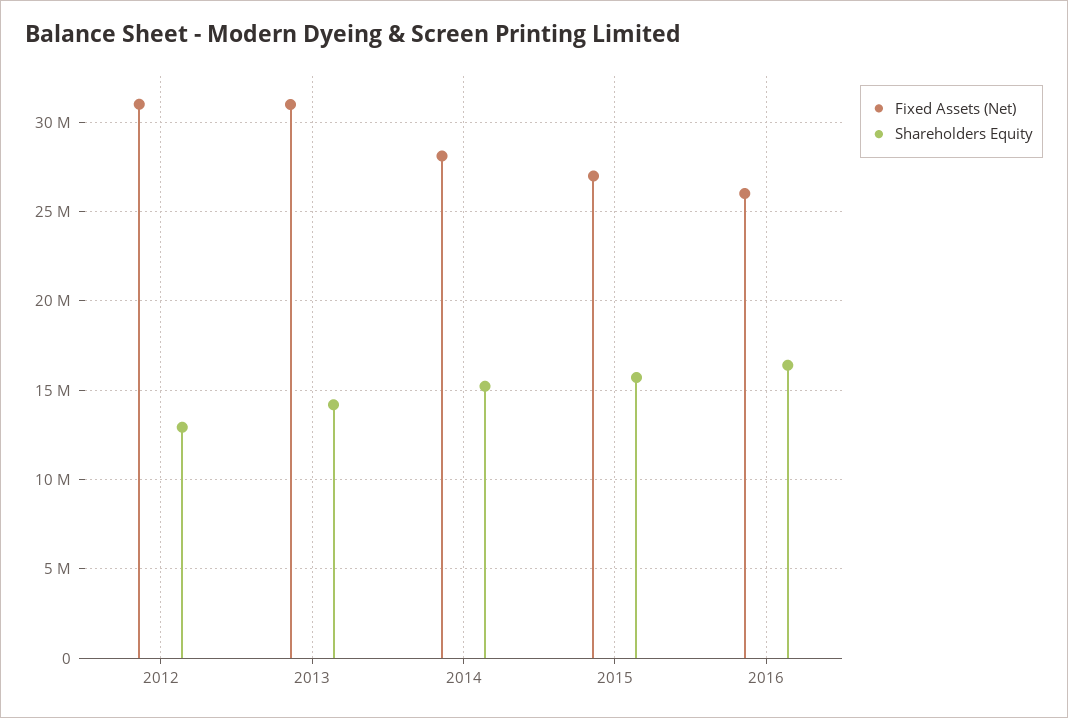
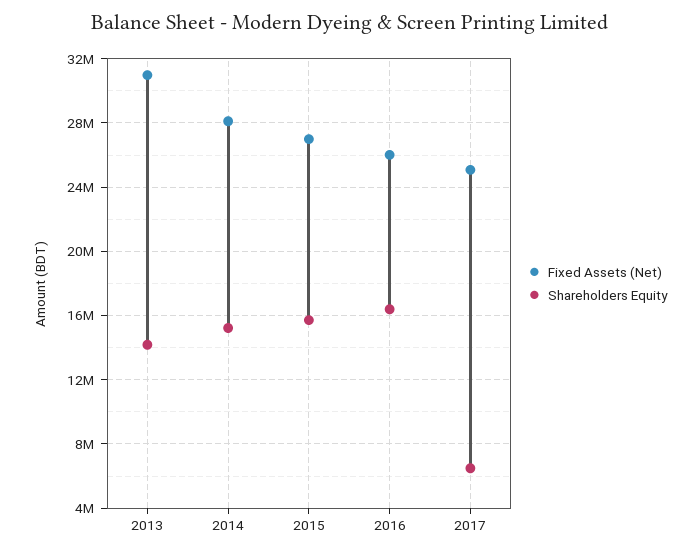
Fixed Assets (Net), 2012: 31000000 -> none
Shareholders Equity, 2012: 13000000 -> none
Fixed Assets (Net), 2017: none -> 25000000
Shareholders Equity, 2017: none -> 6500000

